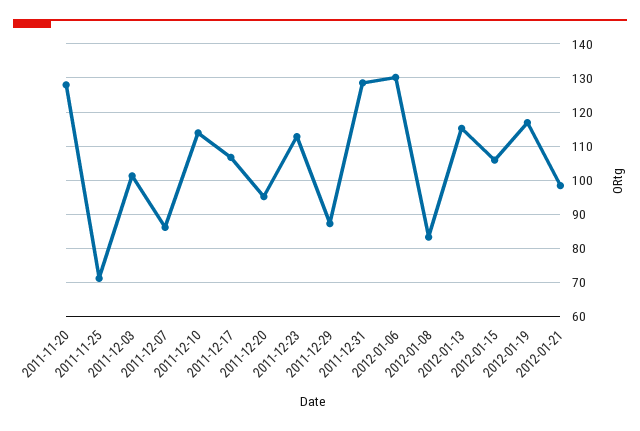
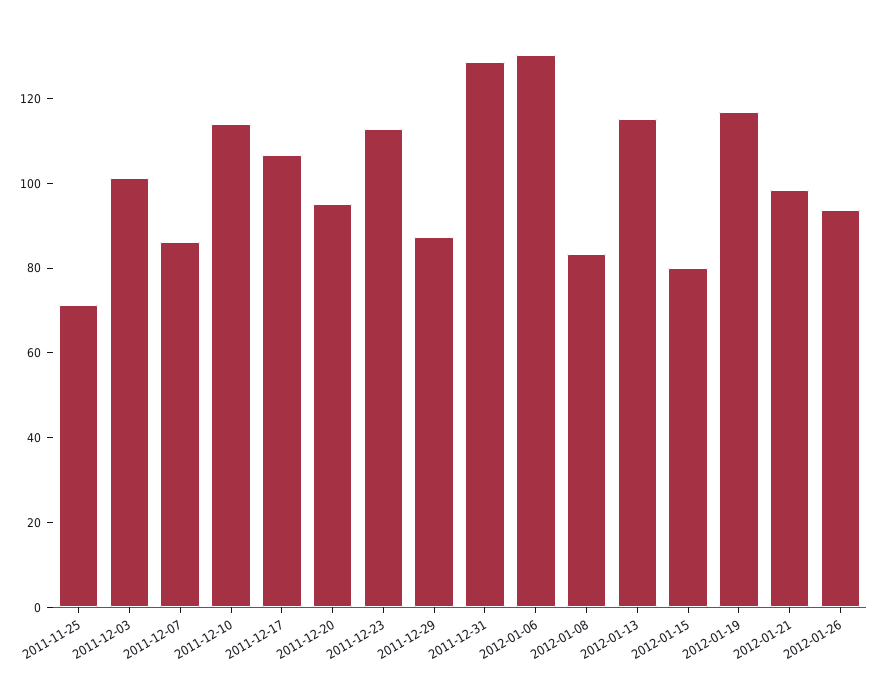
2011-11-20: 128 -> none
2012-01-15: 106 -> 80
2012-01-26: none -> 95

